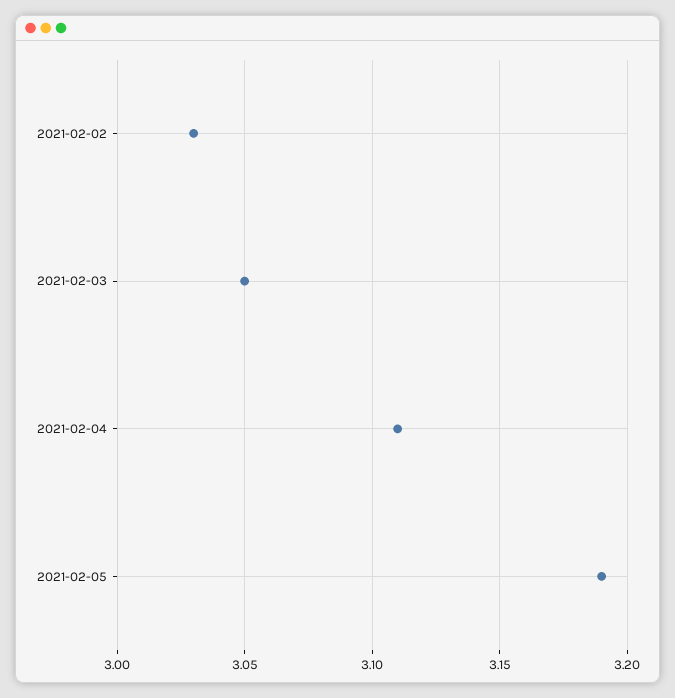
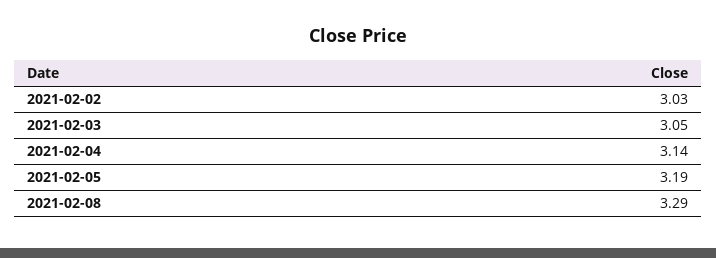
2021-02-04: 3.11 -> 3.14
2021-02-08: none -> 3.29

